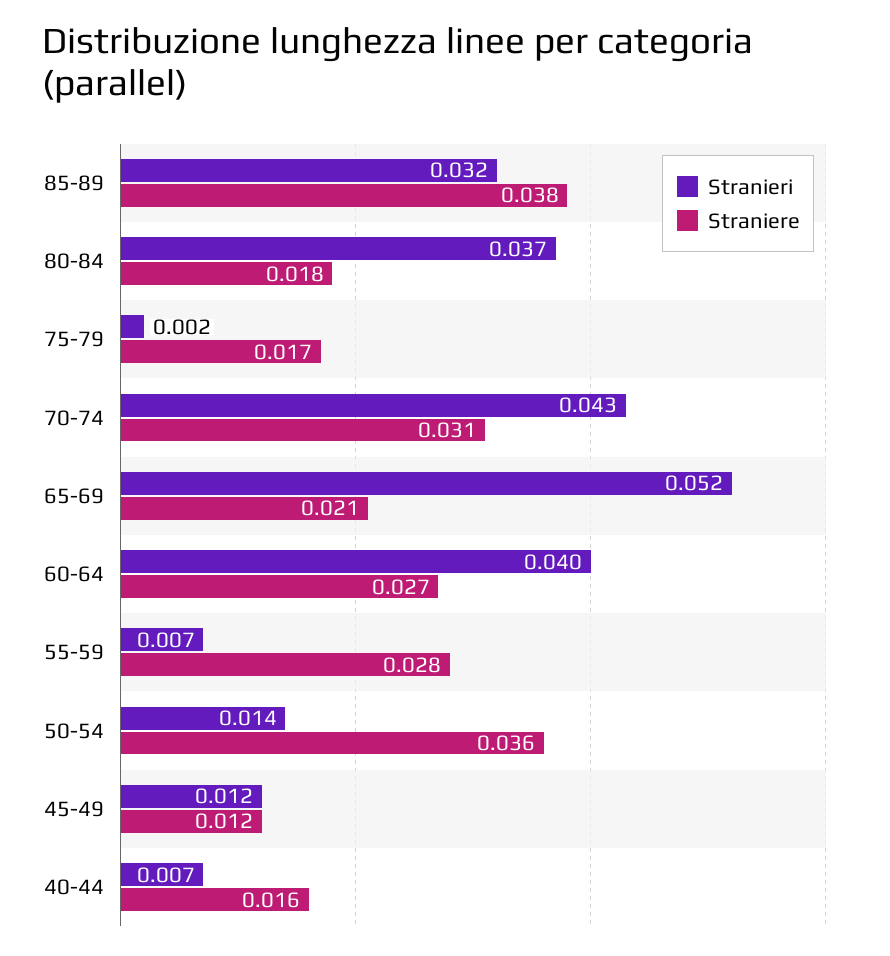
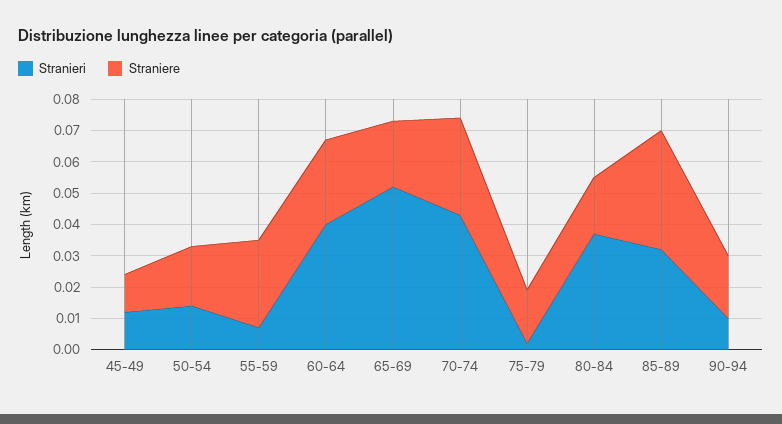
Straniere, 50-54: 0.036 -> 0.02
Stranieri, 40-44: 0.007 -> none
Straniere, 40-44: 0.016 -> none
Stranieri, 90-94: none -> 0.01
Straniere, 90-94: none -> 0.02

